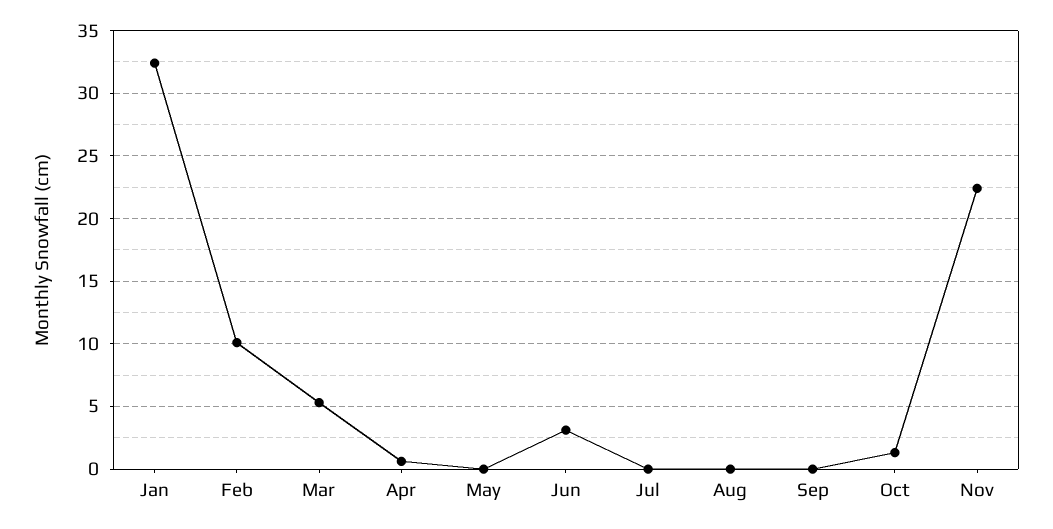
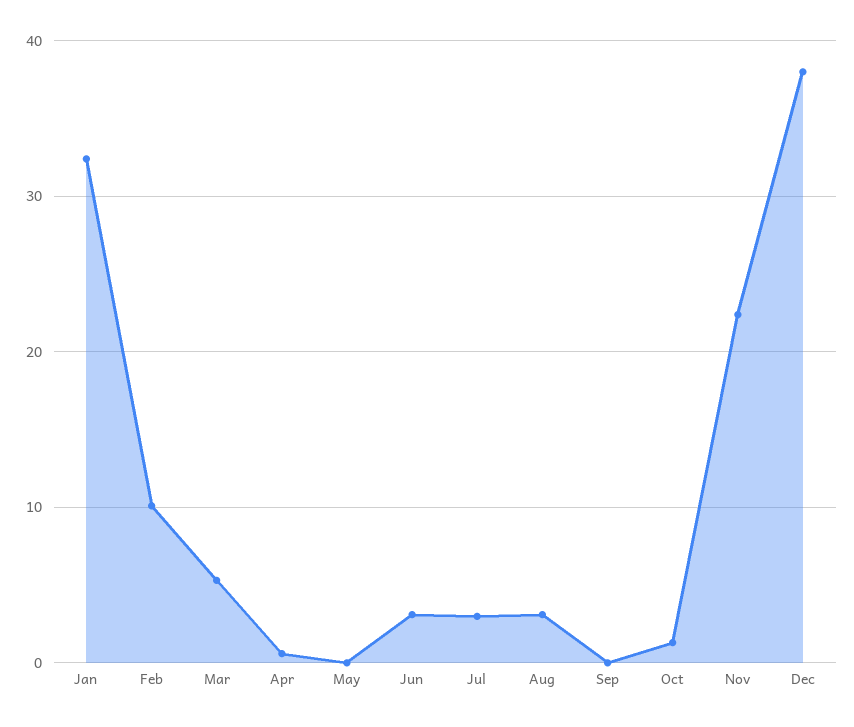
Jul: 0 -> 3
Aug: 0 -> 3
Dec: none -> 38

